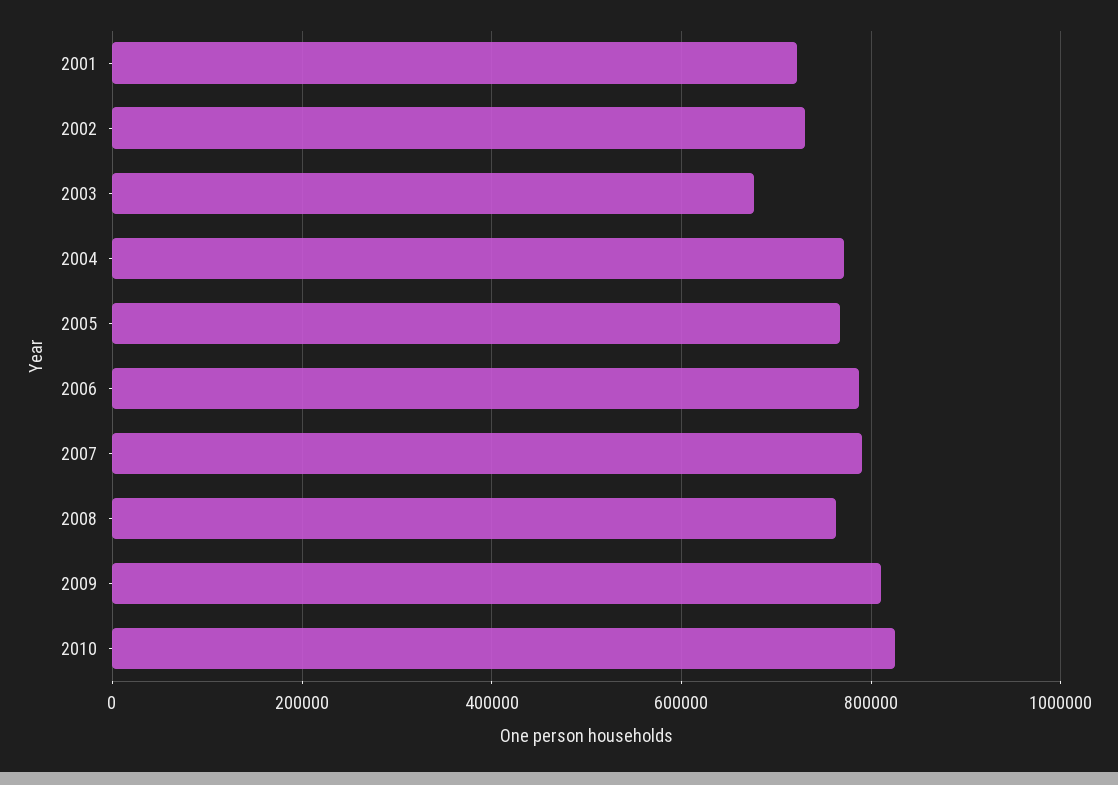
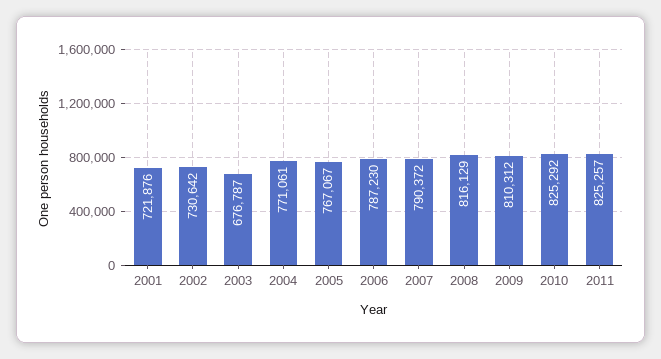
2008: 760000 -> 816129
2011: none -> 825257

